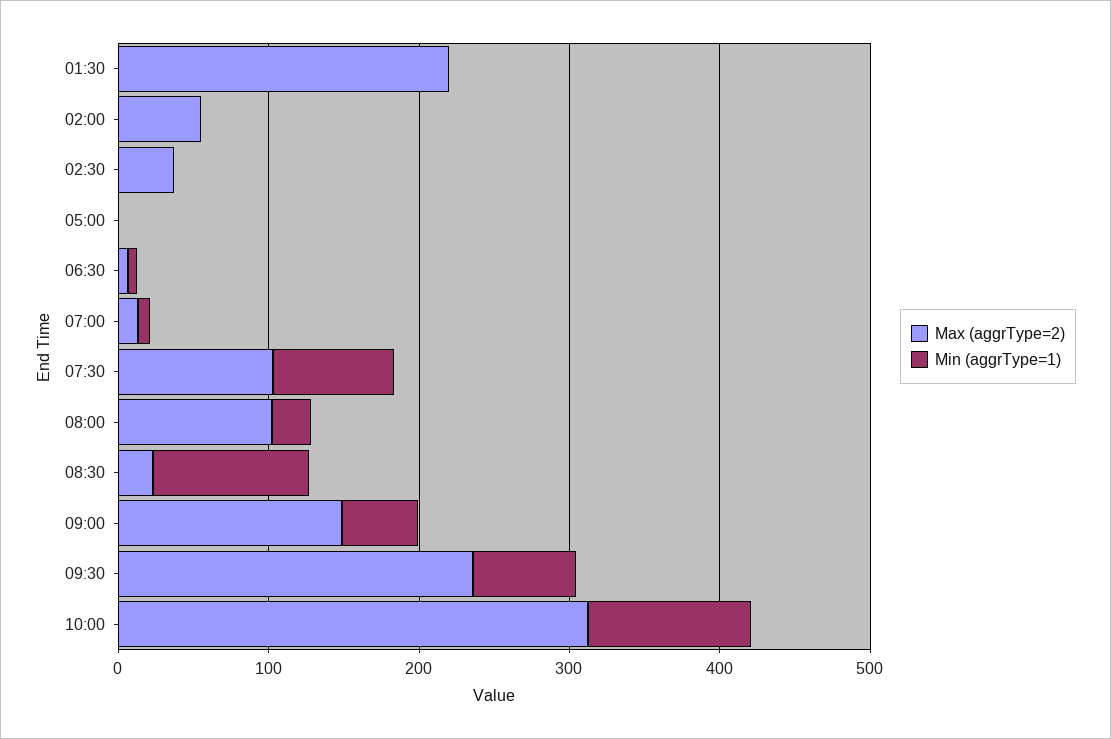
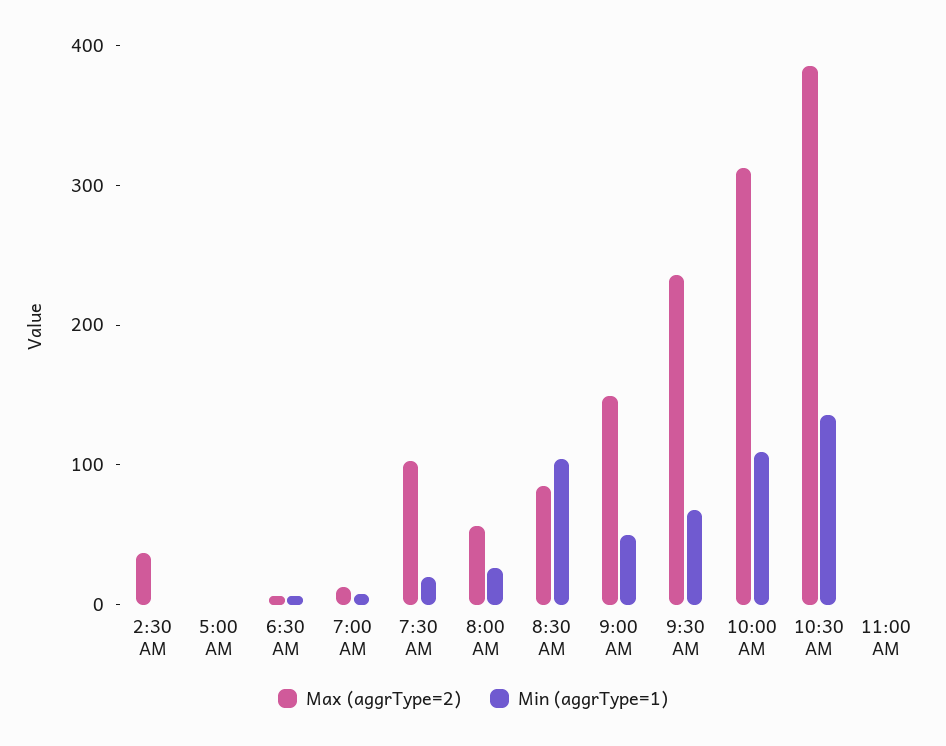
Max (aggrType=2), 01:30: 220 -> none
Min (aggrType=1), 01:30: 0 -> none
Max (aggrType=2), 02:00: 60 -> none
Min (aggrType=1), 02:00: 0 -> none
Min (aggrType=1), 07:30: 80 -> 20
Max (aggrType=2), 08:00: 100 -> 60
Max (aggrType=2), 08:30: 20 -> 80
Max (aggrType=2), 10:30 AM: none -> 380
Min (aggrType=1), 10:30 AM: none -> 140
Max (aggrType=2), 11:00 AM: none -> 0
Min (aggrType=1), 11:00 AM: none -> 0

